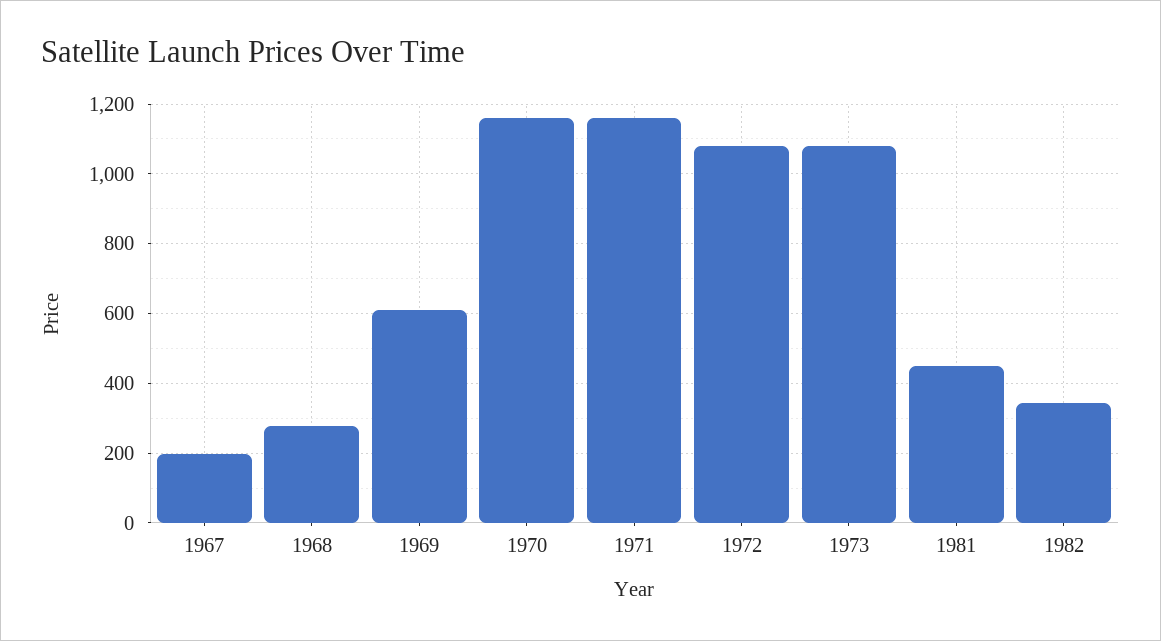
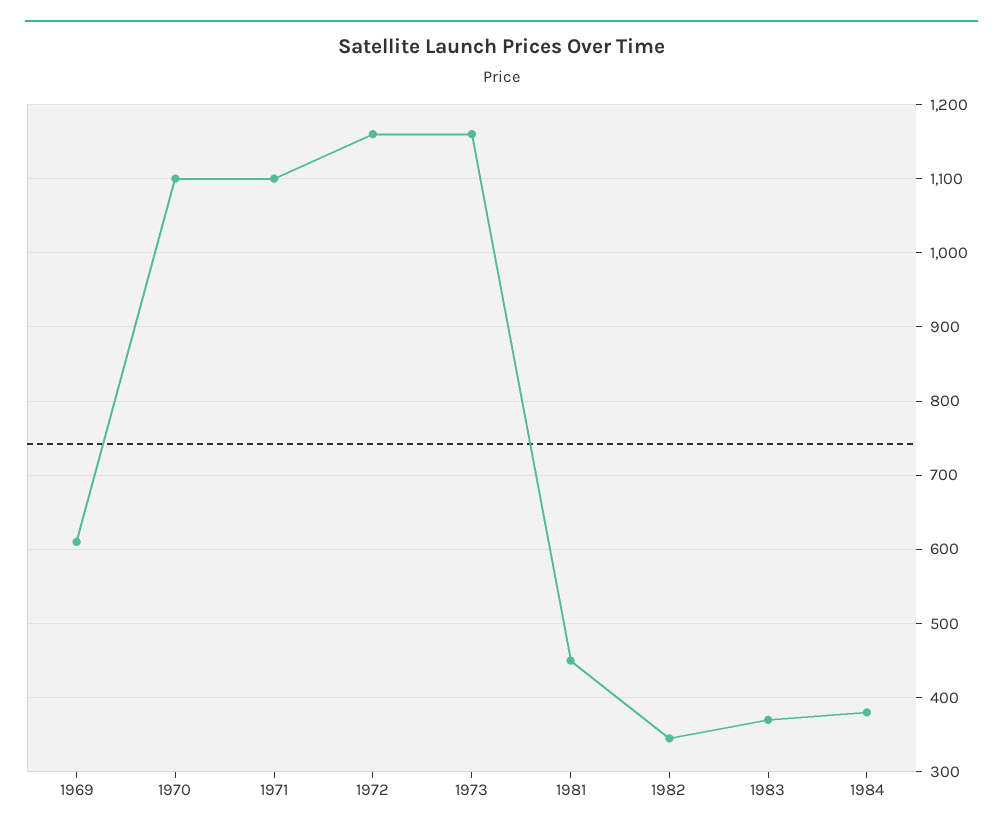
1967: 200 -> none
1968: 280 -> none
1970: 1160 -> 1100
1971: 1160 -> 1100
1972: 1080 -> 1160
1973: 1080 -> 1160
1983: none -> 370
1984: none -> 380

